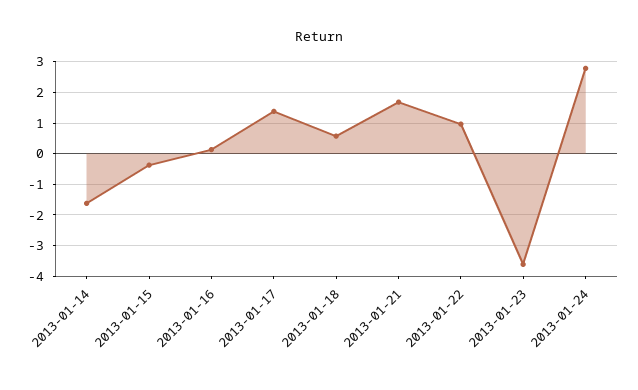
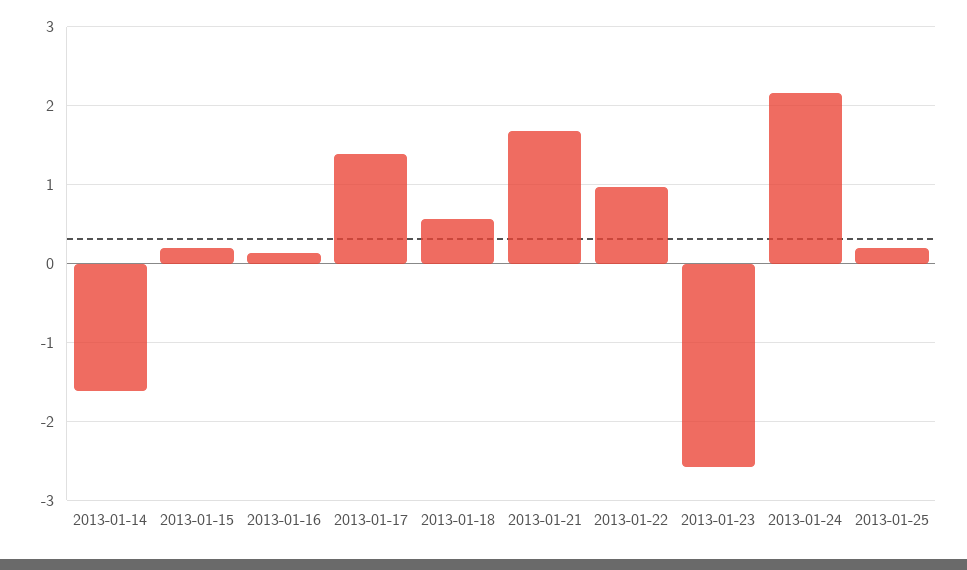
2013-01-15: -0.4 -> 0.2
2013-01-23: -3.6 -> -2.6
2013-01-24: 2.8 -> 2.2
2013-01-25: none -> 0.2

